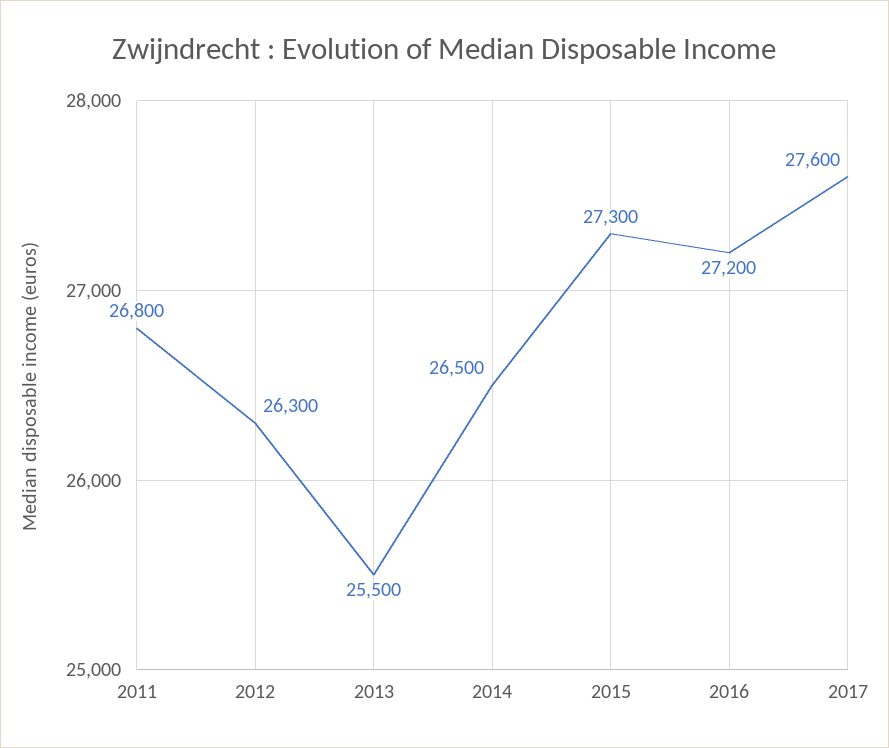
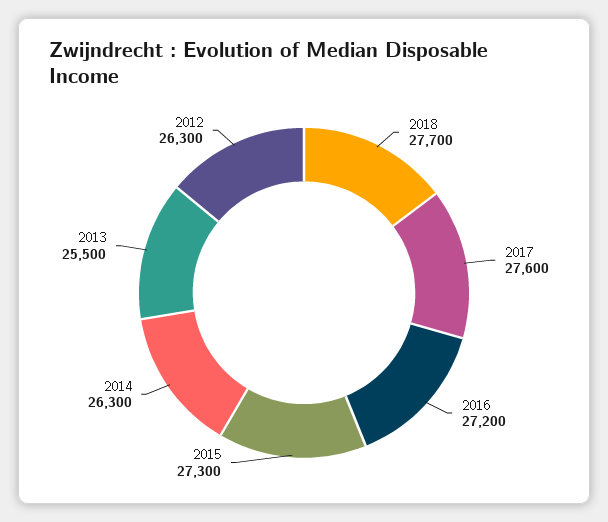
2011: 26800 -> none
2014: 26500 -> 26300
2018: none -> 27700

